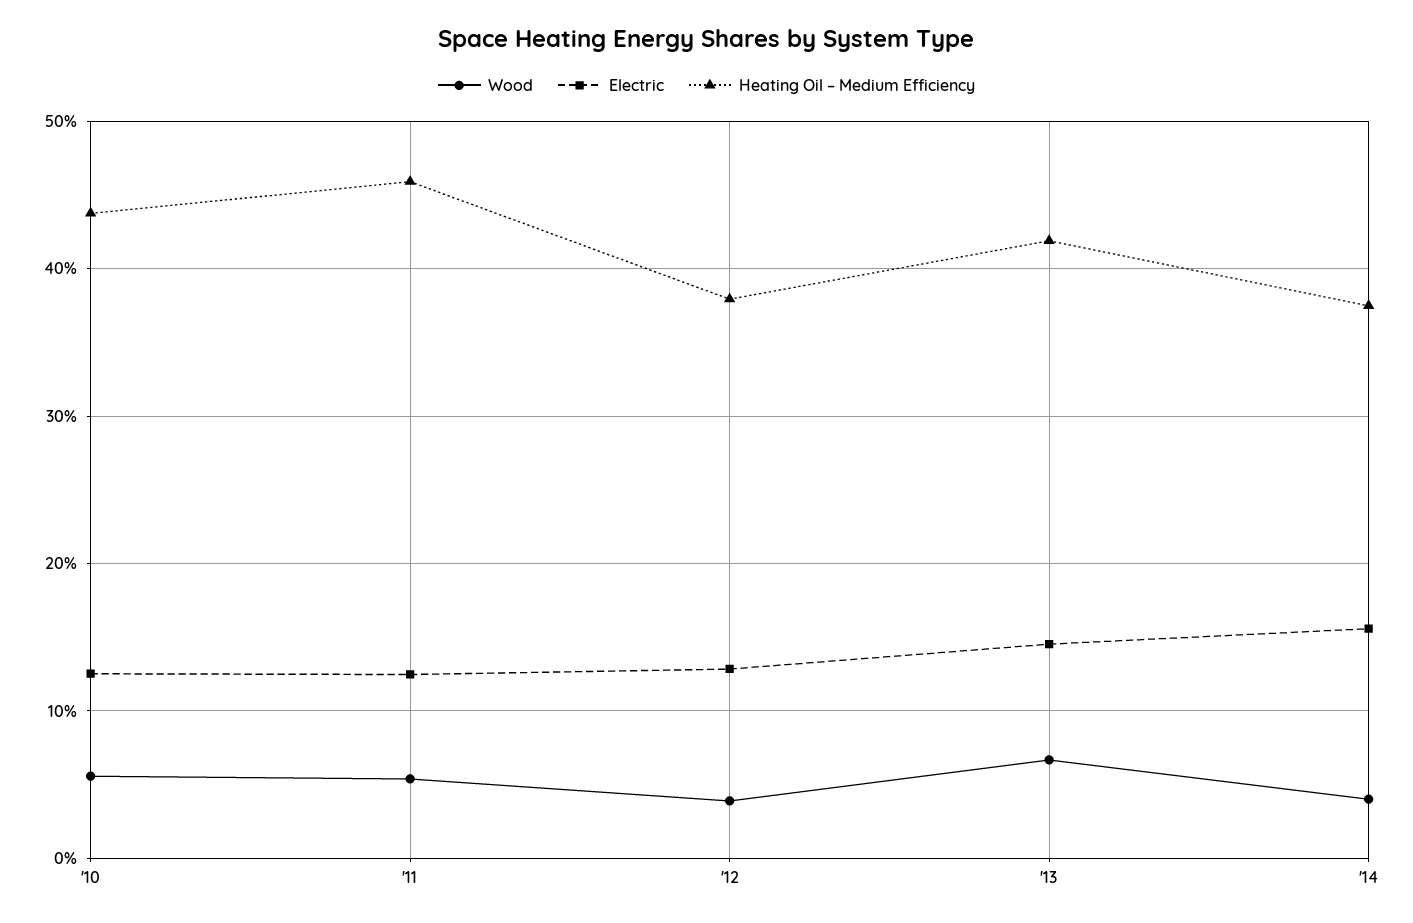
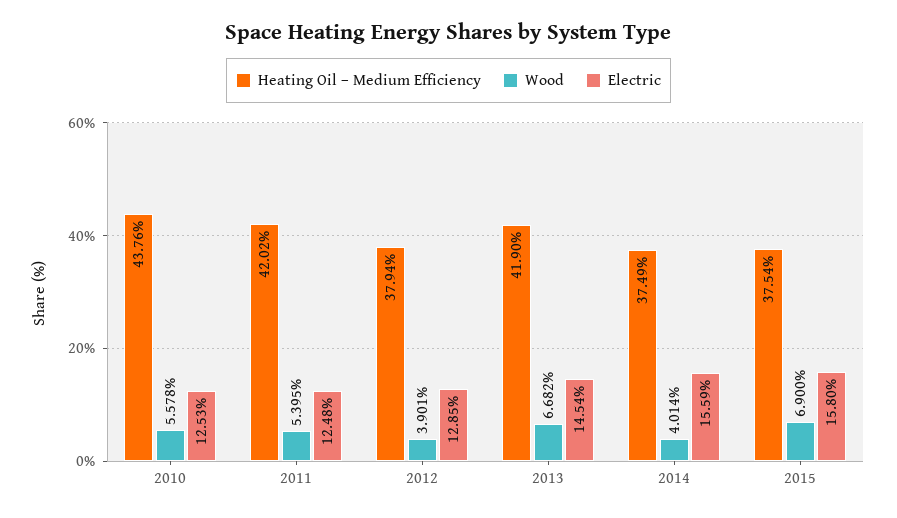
Heating Oil – Medium Efficiency, '11: 46 -> 42.02
Heating Oil – Medium Efficiency, 2015: none -> 37.54
Wood, 2015: none -> 6.9
Electric, 2015: none -> 15.8

